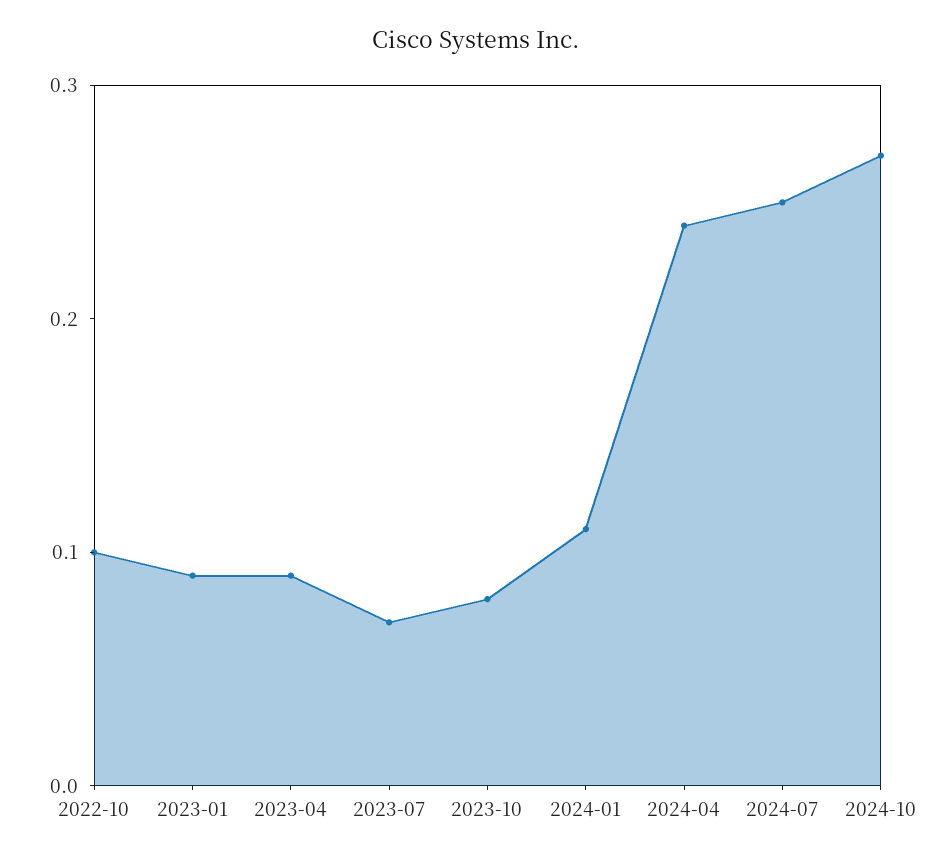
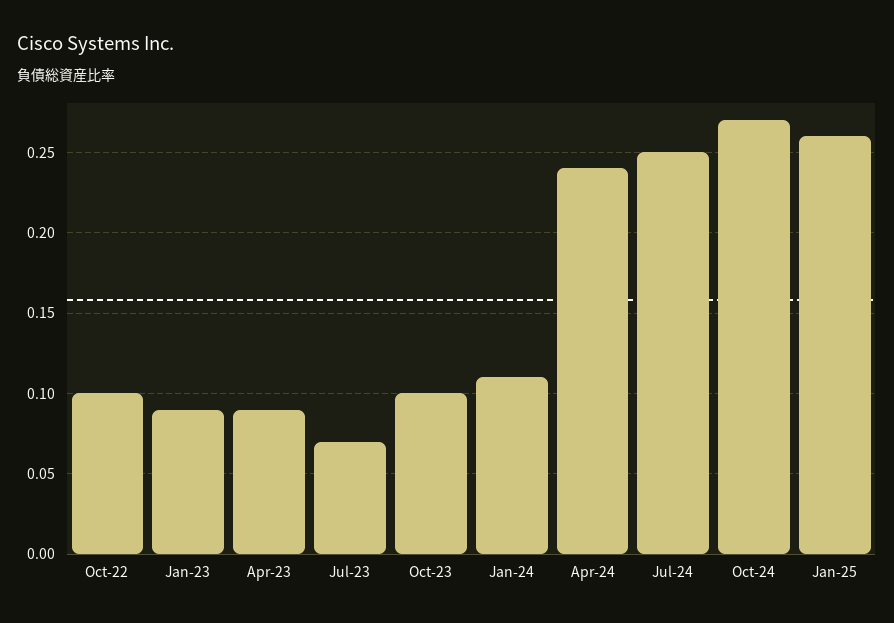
2023-10: 0.08 -> 0.1
Jan-25: none -> 0.26

